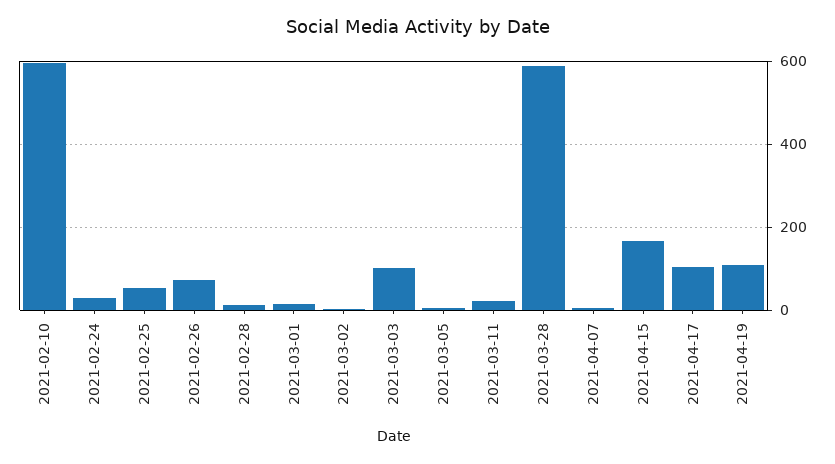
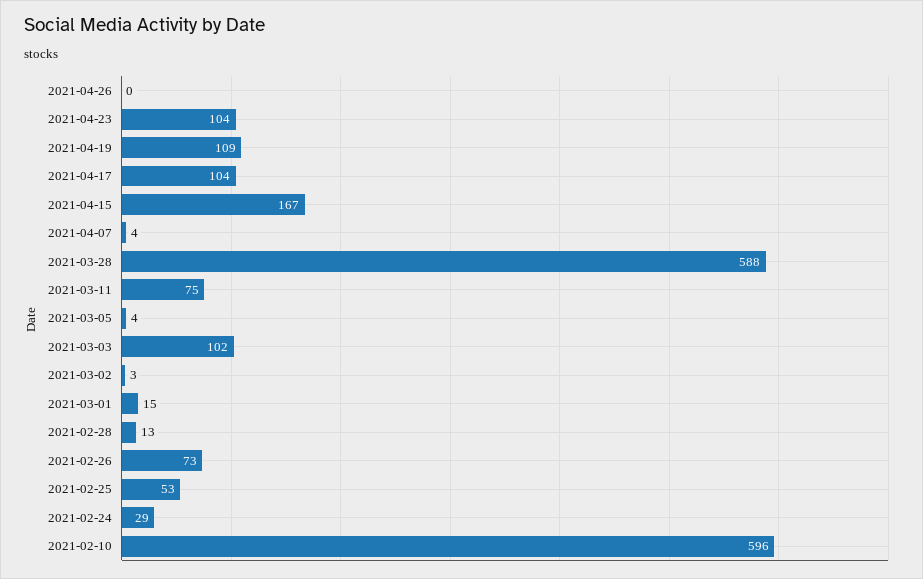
2021-03-11: 20 -> 75
2021-04-26: none -> 0
2021-04-23: none -> 104

